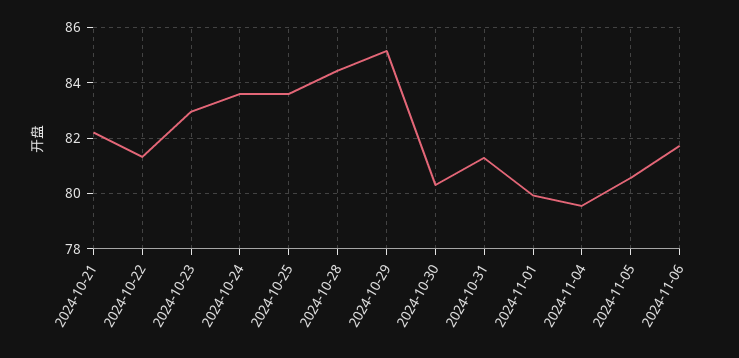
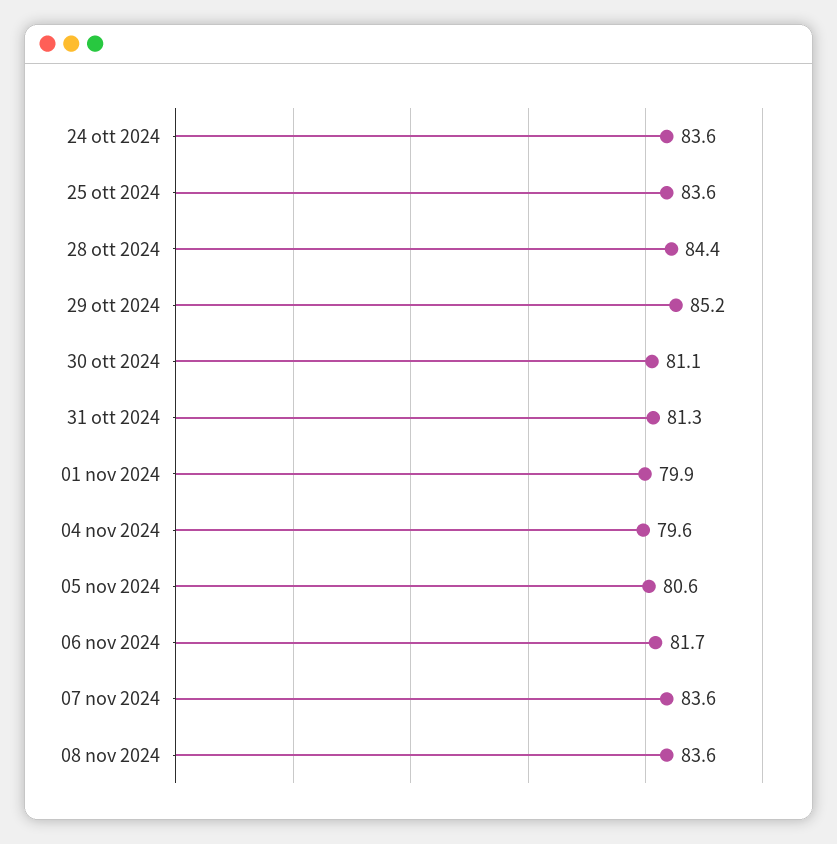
2024-10-21: 82.25 -> none
2024-10-22: 81.25 -> none
2024-10-23: 83 -> none
2024-10-30: 80.25 -> 81.1
07 nov 2024: none -> 83.6
08 nov 2024: none -> 83.6

